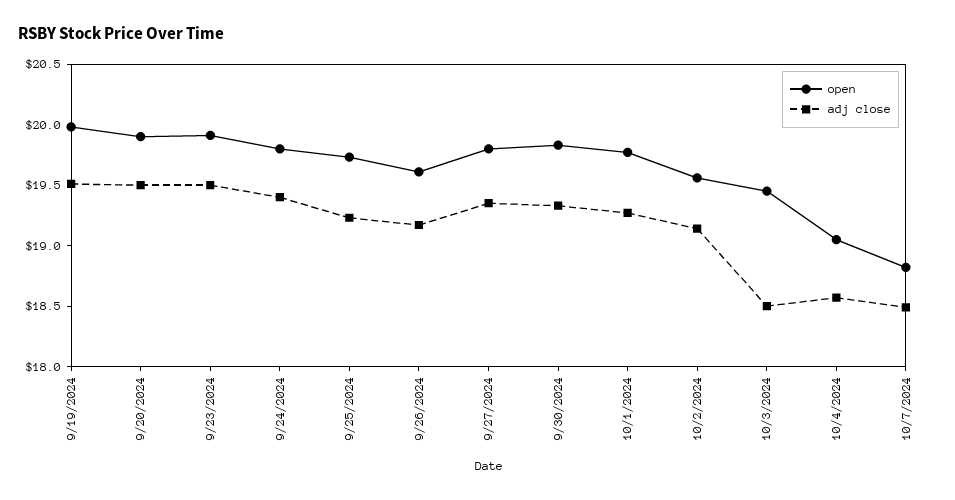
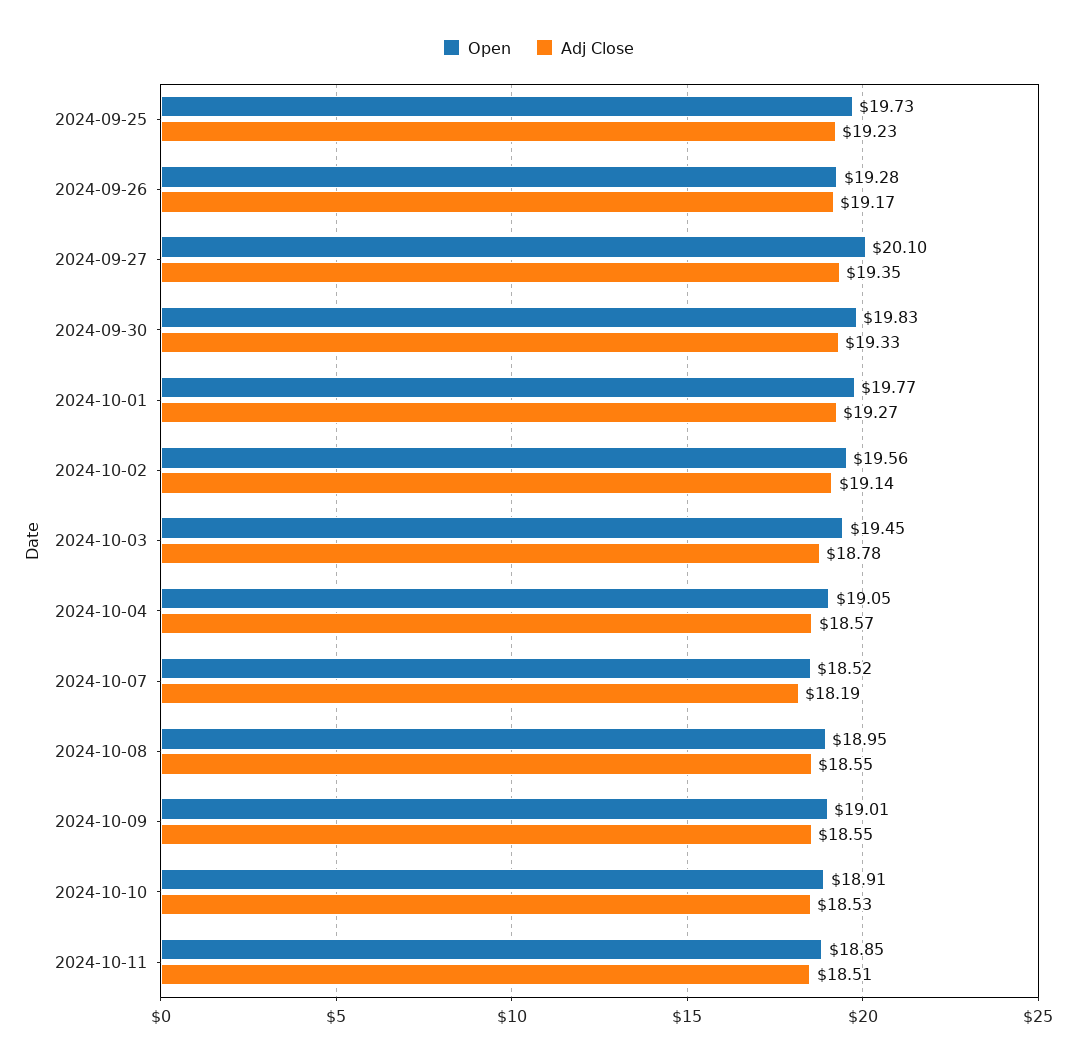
open, 9/19/2024: 20 -> none
adj close, 9/19/2024: 19.5 -> none
open, 9/20/2024: 19.9 -> none
adj close, 9/20/2024: 19.5 -> none
open, 9/23/2024: 19.9 -> none
adj close, 9/23/2024: 19.5 -> none
open, 9/24/2024: 19.8 -> none
adj close, 9/24/2024: 19.4 -> none
open, 9/26/2024: 19.6 -> 19.28
open, 9/27/2024: 19.8 -> 20.1
adj close, 10/3/2024: 18.5 -> 18.78
open, 10/7/2024: 18.8 -> 18.52
adj close, 10/7/2024: 18.5 -> 18.19
open, 2024-10-08: none -> 18.95
adj close, 2024-10-08: none -> 18.55
open, 2024-10-09: none -> 19.01
adj close, 2024-10-09: none -> 18.55
open, 2024-10-10: none -> 18.91
adj close, 2024-10-10: none -> 18.53
open, 2024-10-11: none -> 18.85
adj close, 2024-10-11: none -> 18.51

